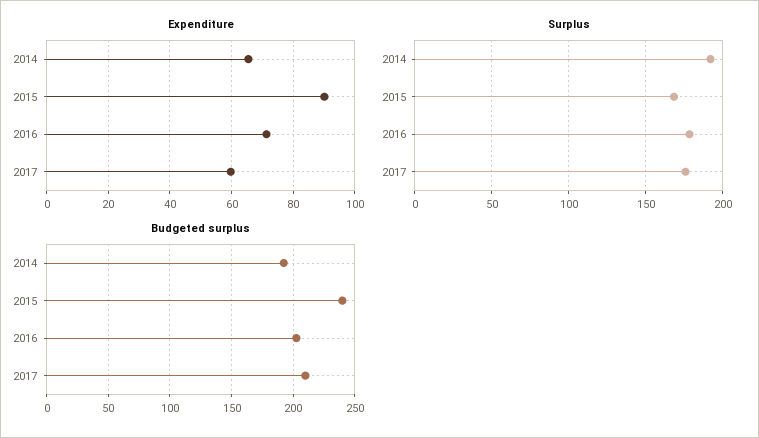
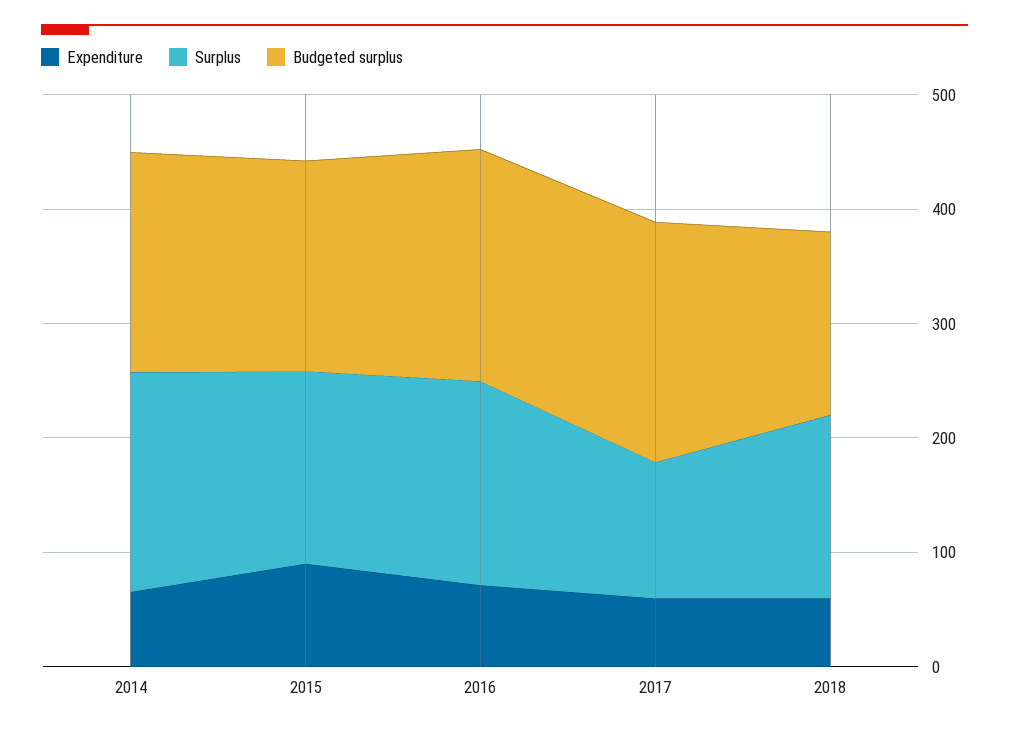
Surplus, 2017: 175 -> 120
Budgeted surplus, 2015: 240 -> 180
Expenditure, 2018: none -> 60
Surplus, 2018: none -> 160
Budgeted surplus, 2018: none -> 160

